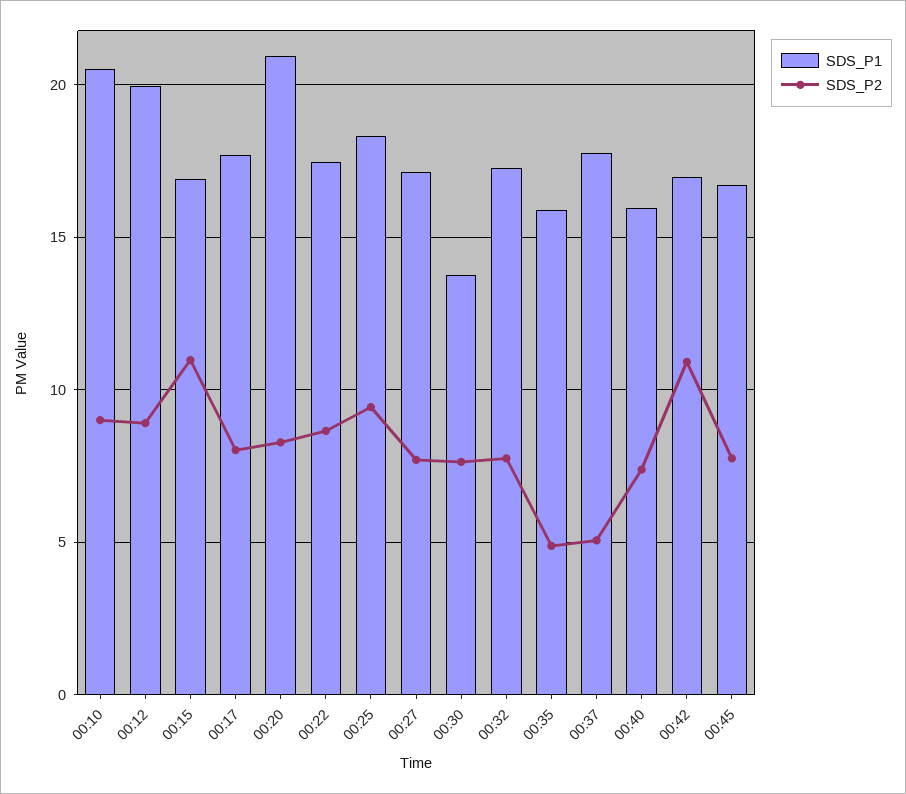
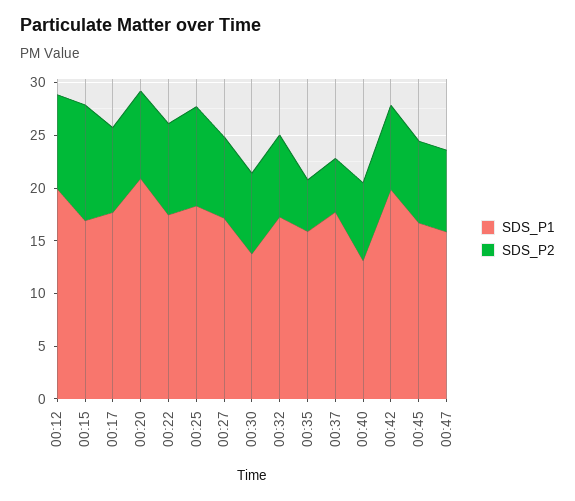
SDS_P1, 00:10: 20.5 -> none
SDS_P2, 00:10: 9 -> none
SDS_P1, 00:40: 16 -> 13
SDS_P1, 00:42: 17 -> 20
SDS_P2, 00:42: 11 -> 8
SDS_P1, 00:47: none -> 16
SDS_P2, 00:47: none -> 8

